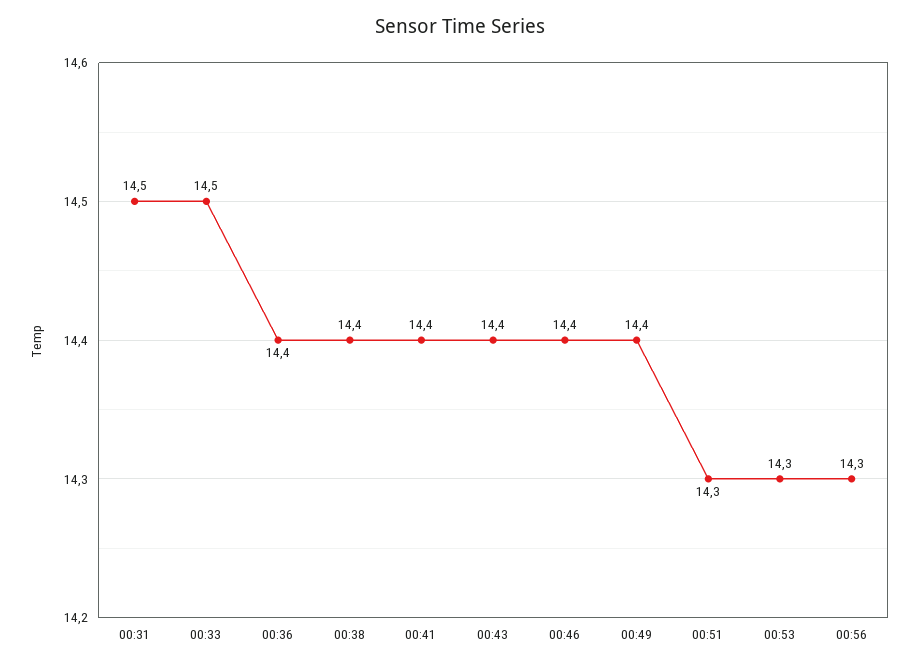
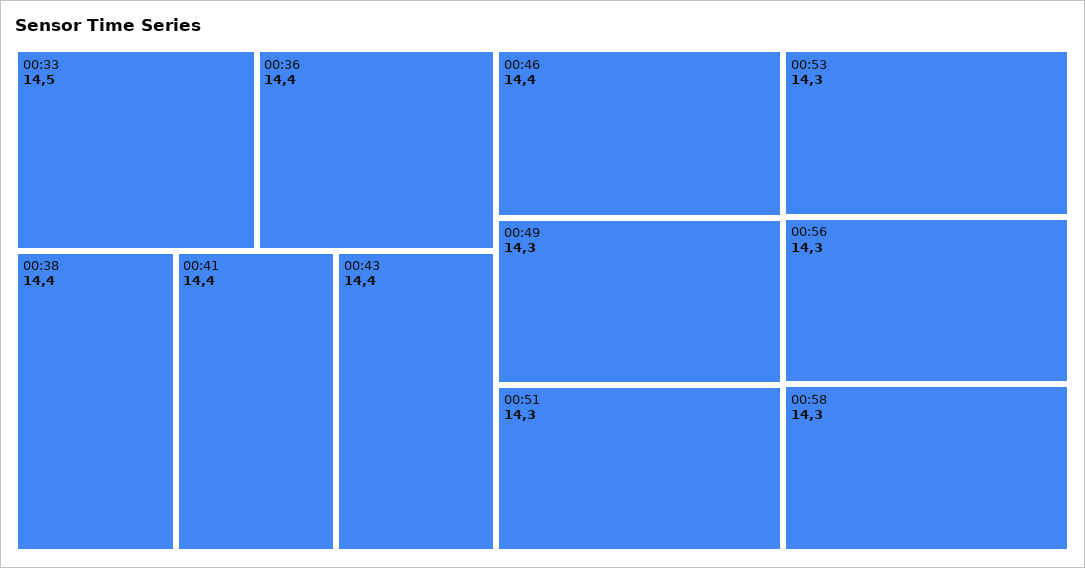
00:31: 14.5 -> none
00:49: 14.4 -> 14.3
00:58: none -> 14.3

